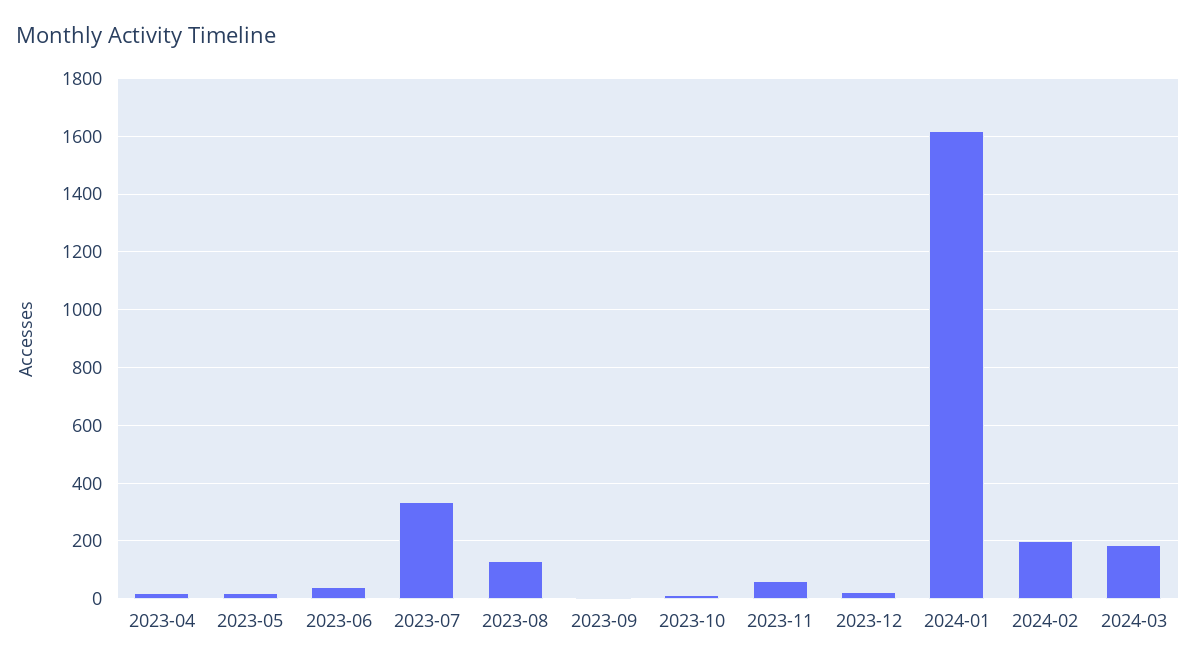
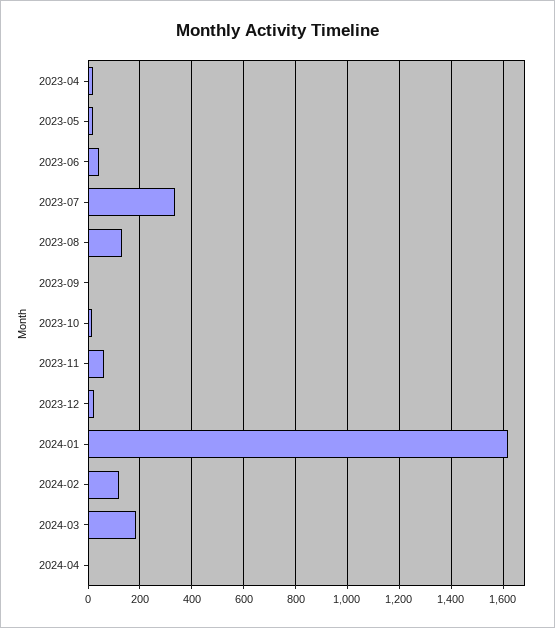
2024-02: 200 -> 125
2024-04: none -> 0

